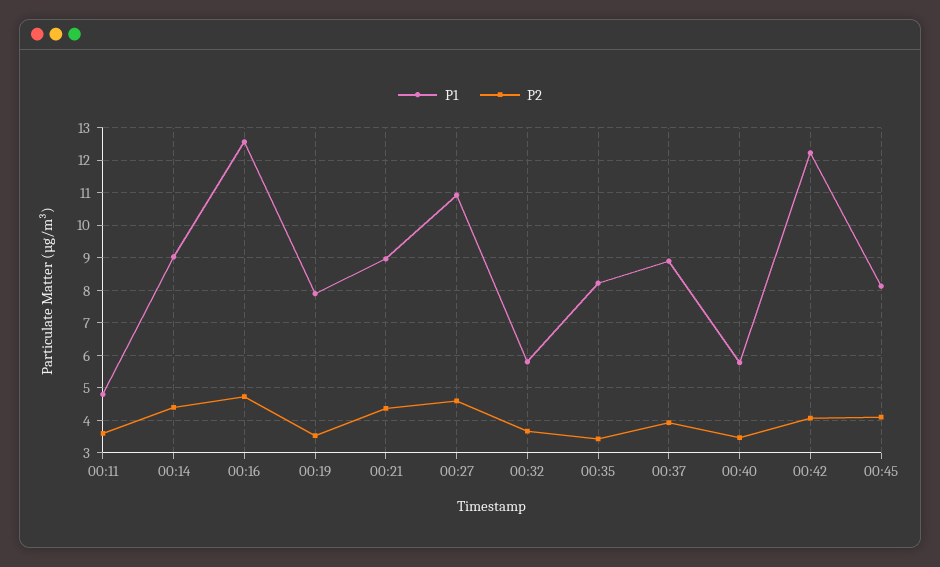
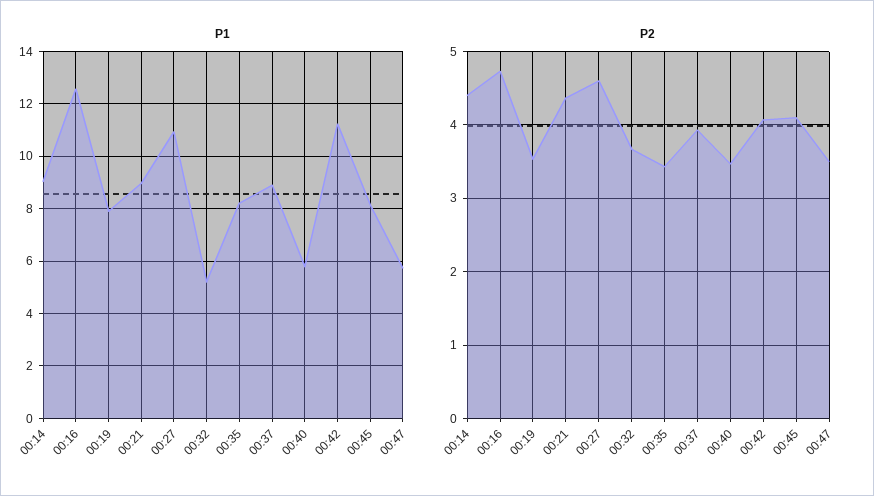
P1, 00:11: 4.8 -> none
P2, 00:11: 3.6 -> none
P1, 00:32: 5.8 -> 5.25
P1, 00:42: 12.2 -> 11.25
P1, 00:47: none -> 5.75
P2, 00:47: none -> 3.5

